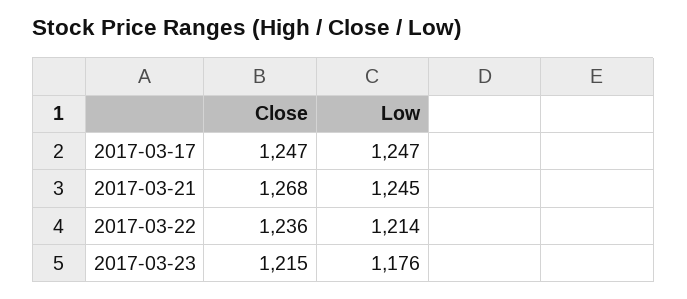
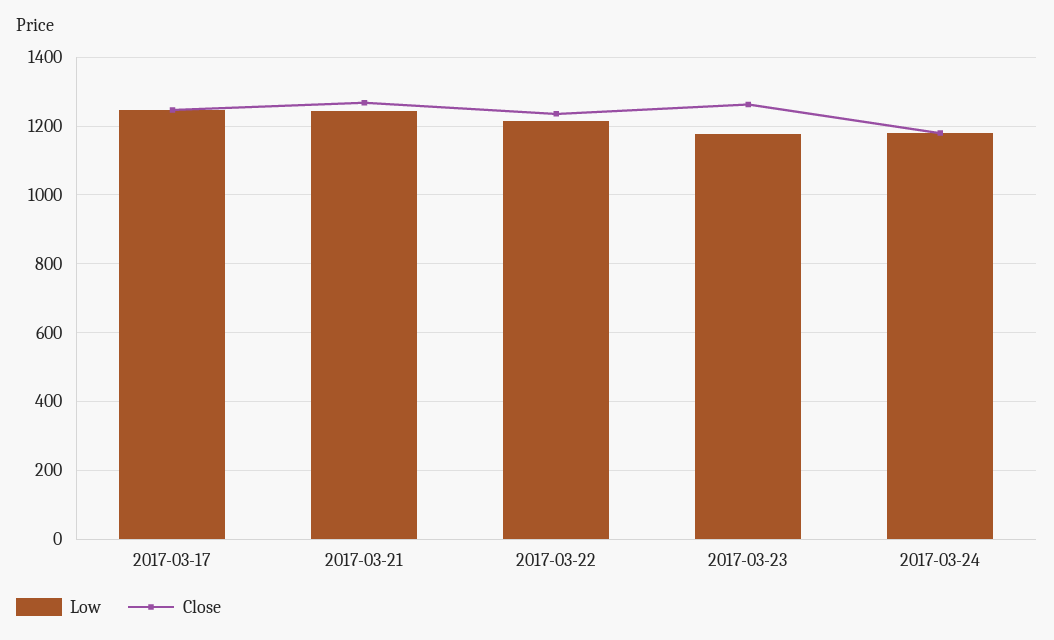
Close, 2017-03-23: 1215 -> 1260
Low, 2017-03-24: none -> 1180
Close, 2017-03-24: none -> 1180

